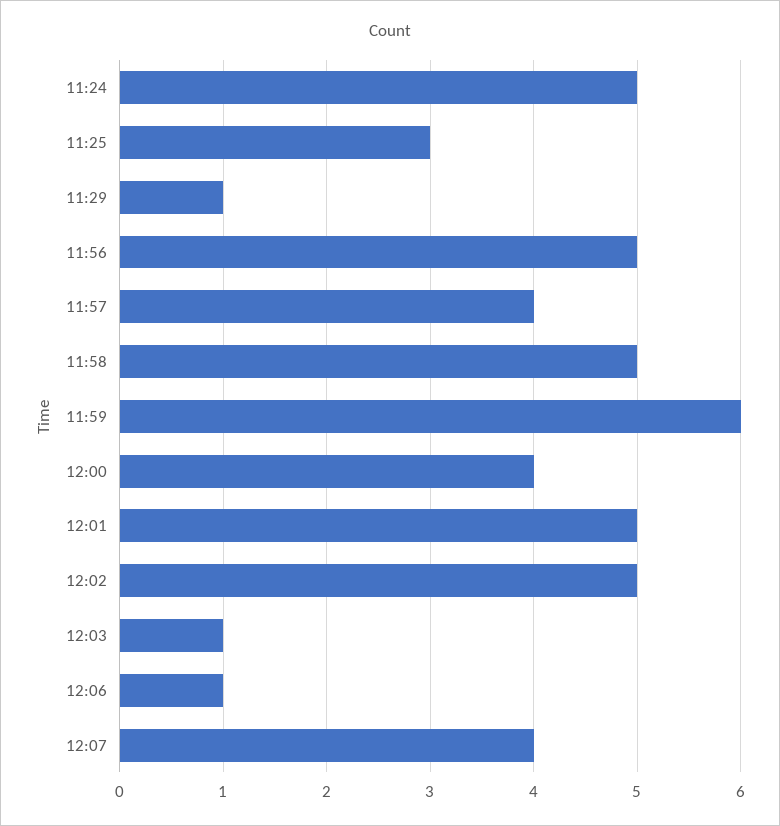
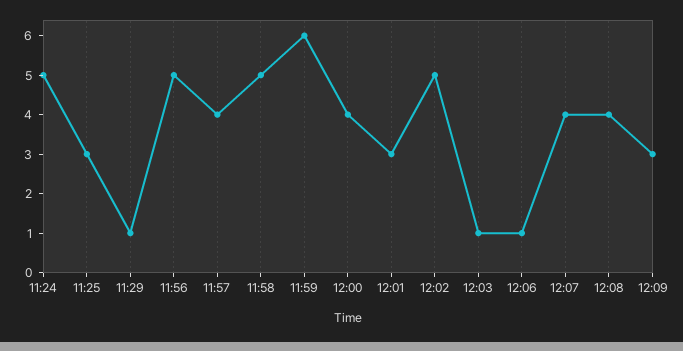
12:01: 5 -> 3
12:08: none -> 4
12:09: none -> 3

